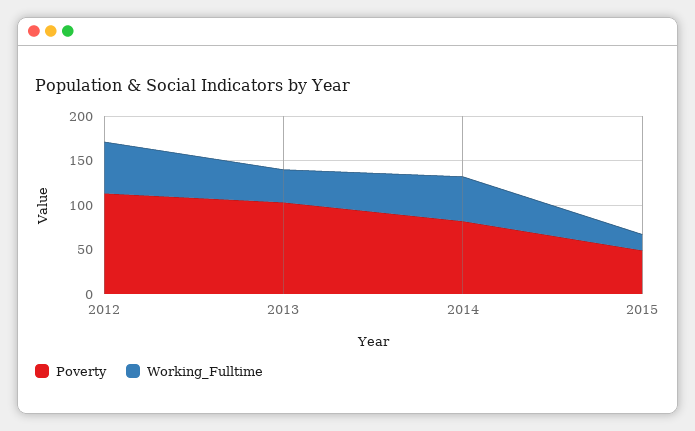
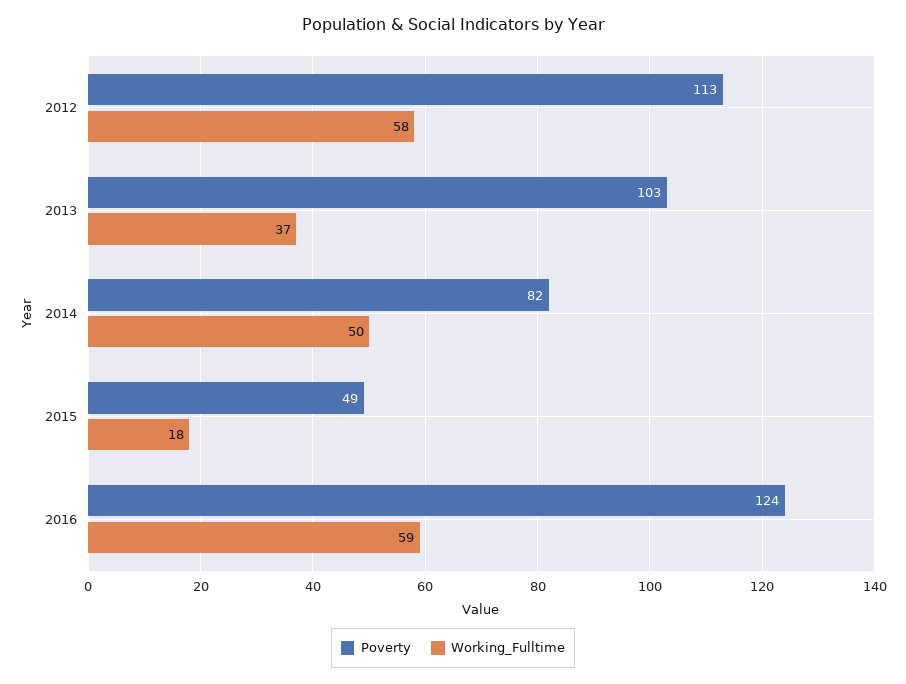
Poverty, 2016: none -> 124
Working_Fulltime, 2016: none -> 59

